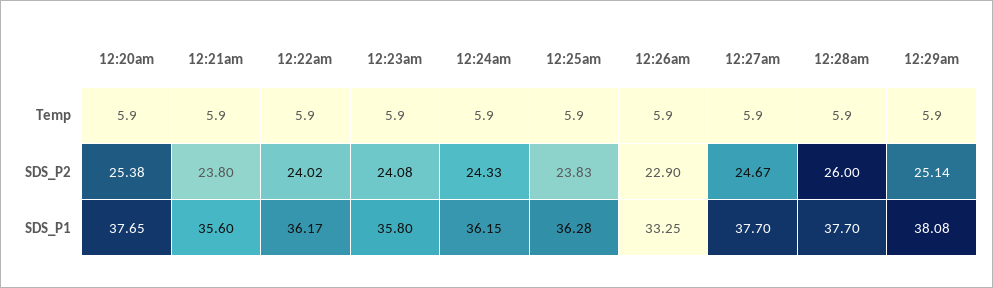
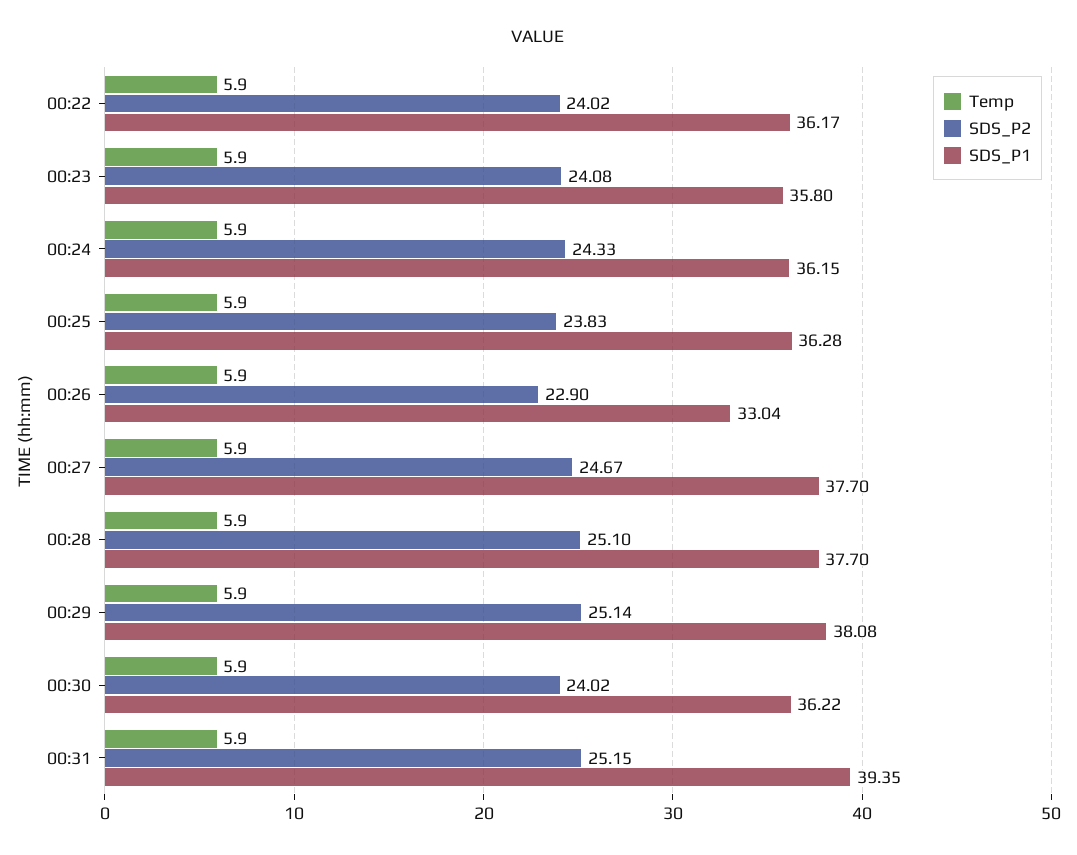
Temp, 12:20am: 5.9 -> none
Temp, 12:21am: 5.9 -> none
SDS_P2, 12:20am: 25.38 -> none
SDS_P2, 12:21am: 23.8 -> none
SDS_P2, 12:28am: 26 -> 25.1
SDS_P1, 12:20am: 37.65 -> none
SDS_P1, 12:21am: 35.6 -> none
SDS_P1, 12:26am: 33.25 -> 33.04
Temp, 00:30: none -> 5.9
SDS_P2, 00:30: none -> 24.02
SDS_P1, 00:30: none -> 36.22
Temp, 00:31: none -> 5.9
SDS_P2, 00:31: none -> 25.15
SDS_P1, 00:31: none -> 39.35

